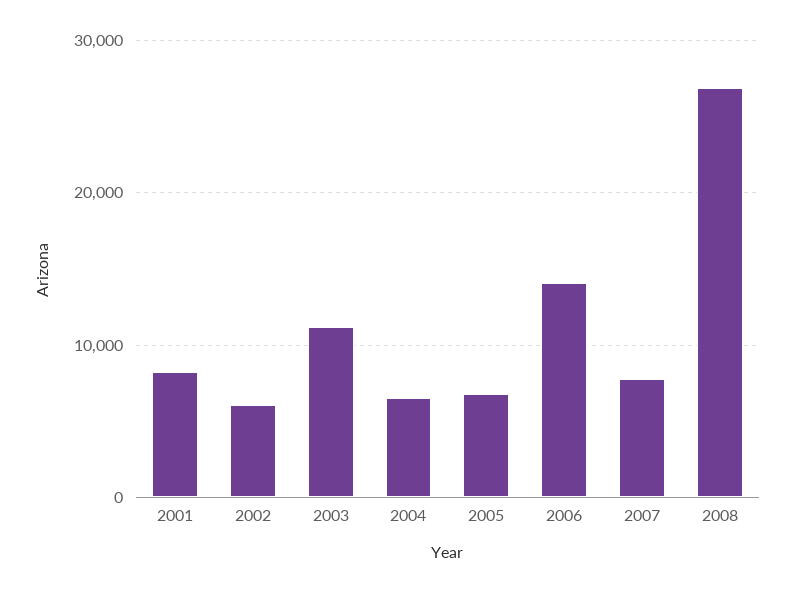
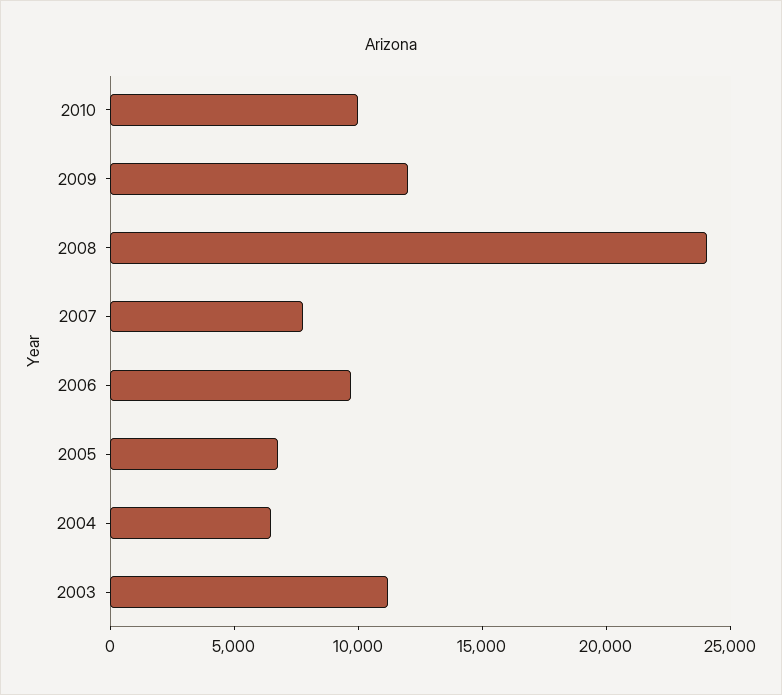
2001: 8000 -> none
2002: 6000 -> none
2006: 14000 -> 10000
2008: 27000 -> 24000
2010: none -> 10000
2009: none -> 12000

